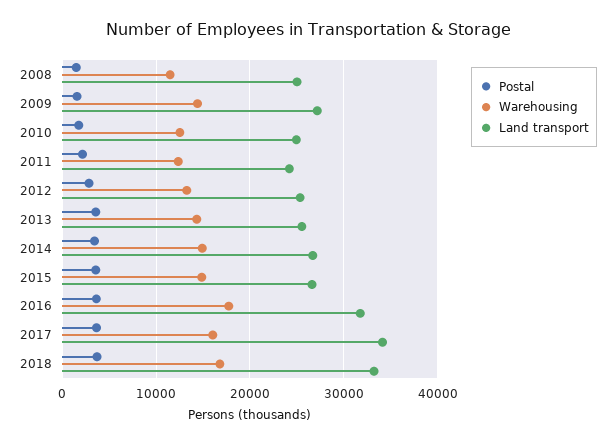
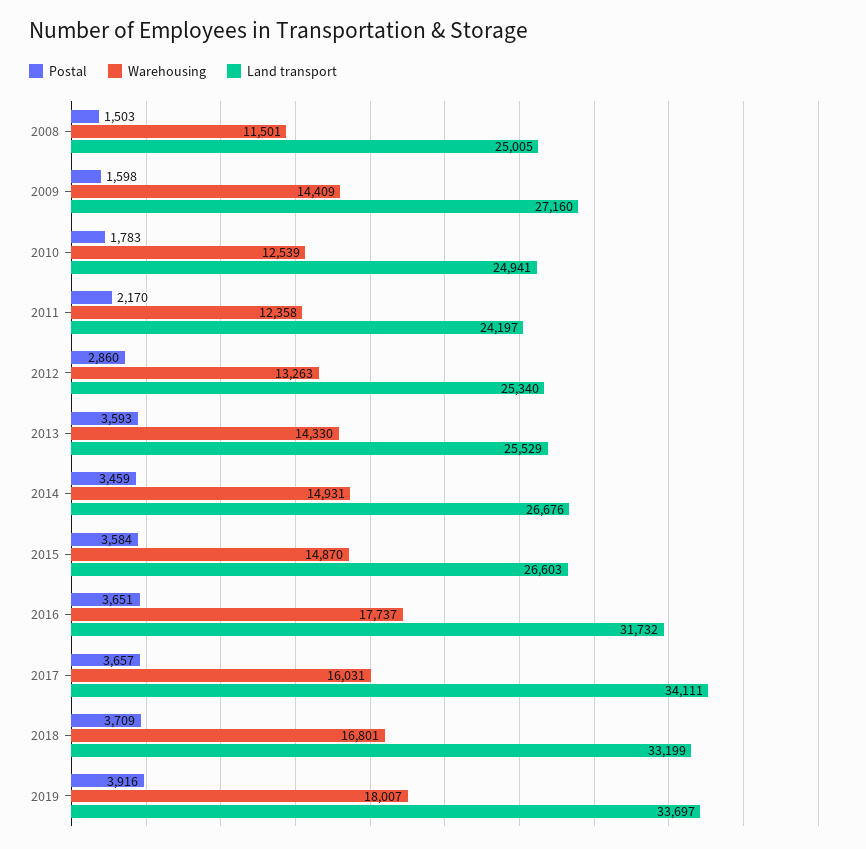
Postal, 2019: none -> 3916
Warehousing, 2019: none -> 18007
Land transport, 2019: none -> 33697

